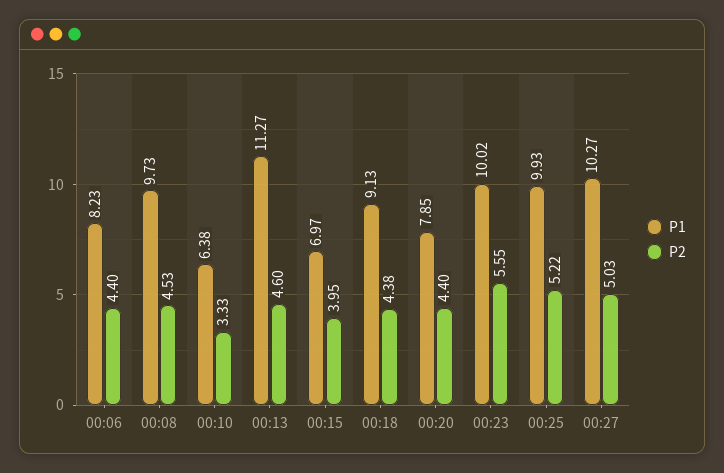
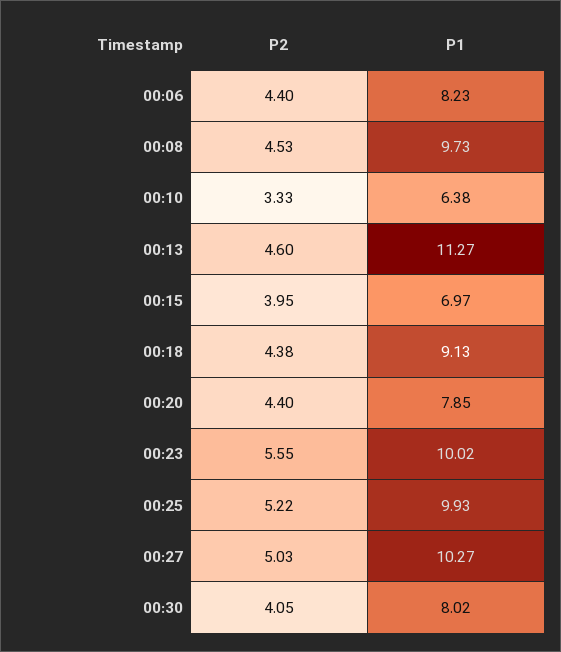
P2, 00:30: none -> 4.05
P1, 00:30: none -> 8.02

